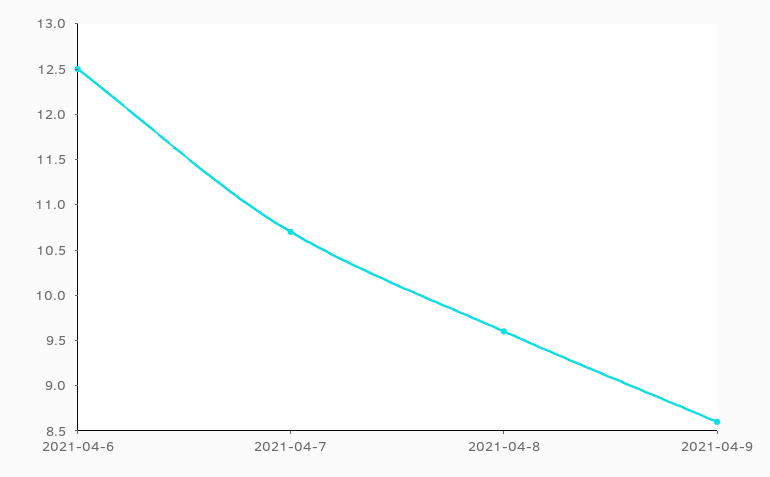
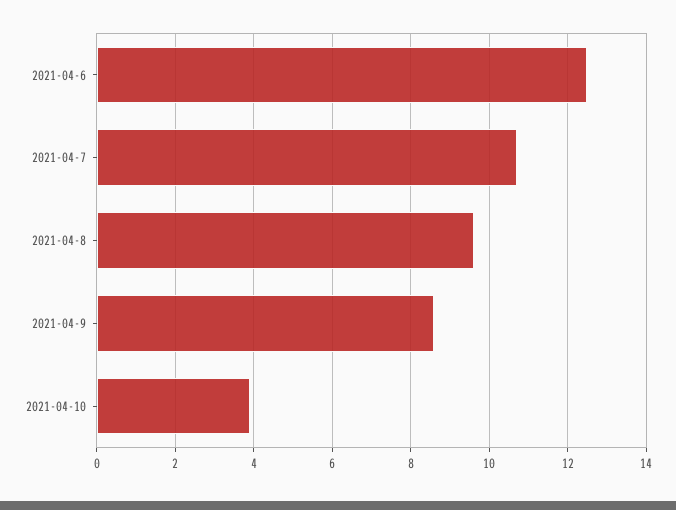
2021-04-10: none -> 4

